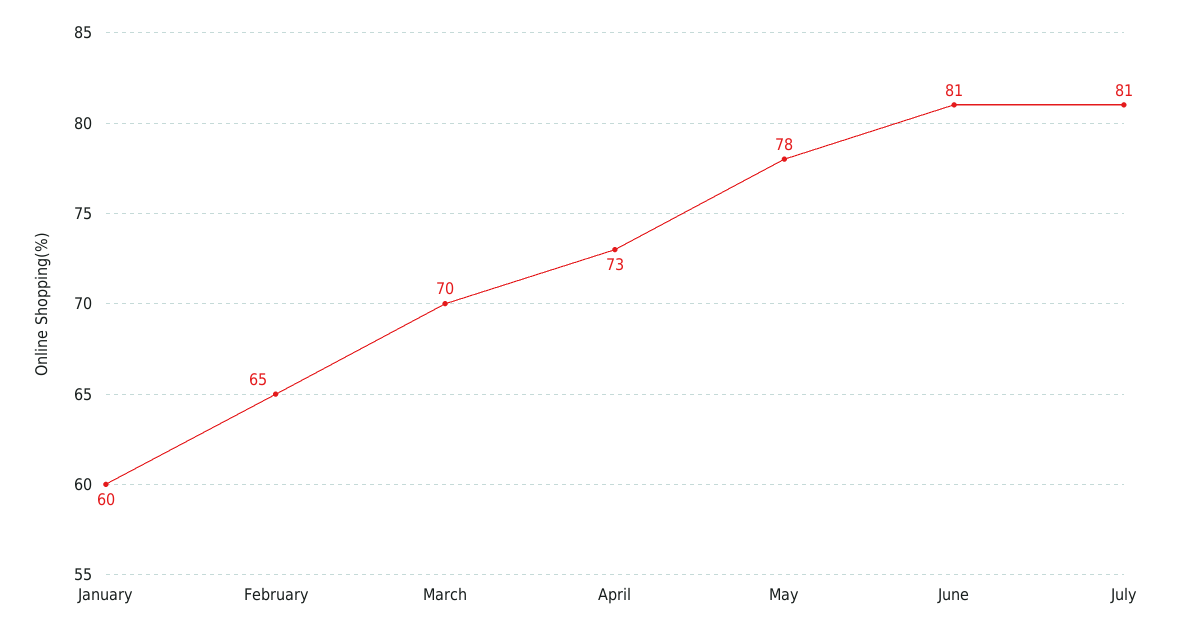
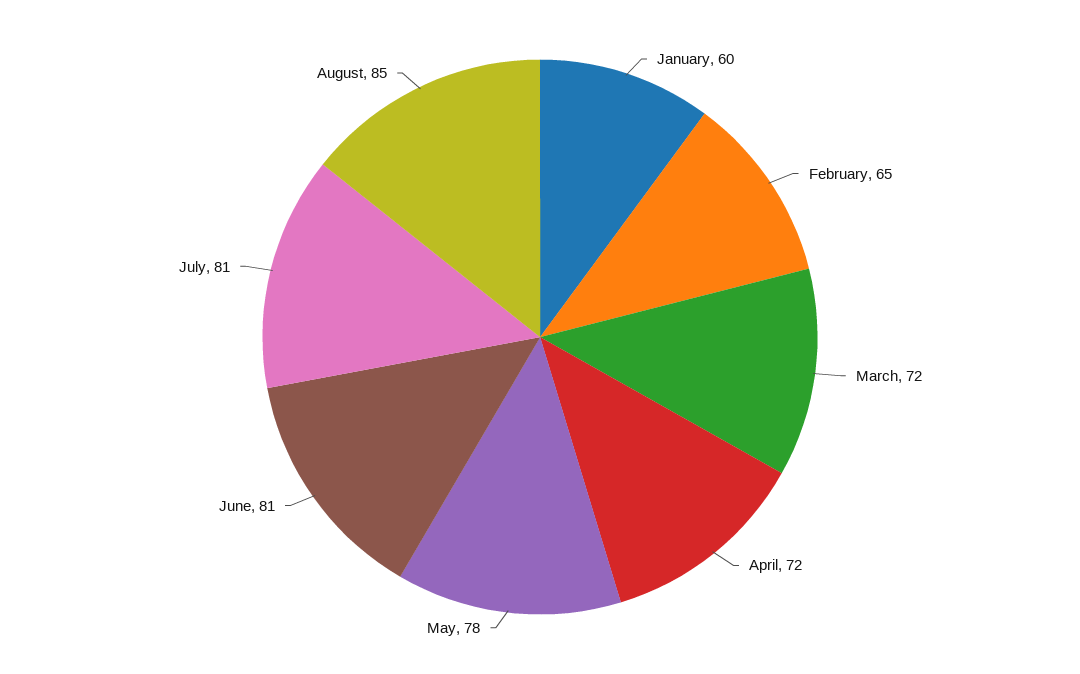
March: 70 -> 72
April: 73 -> 72
August: none -> 85

